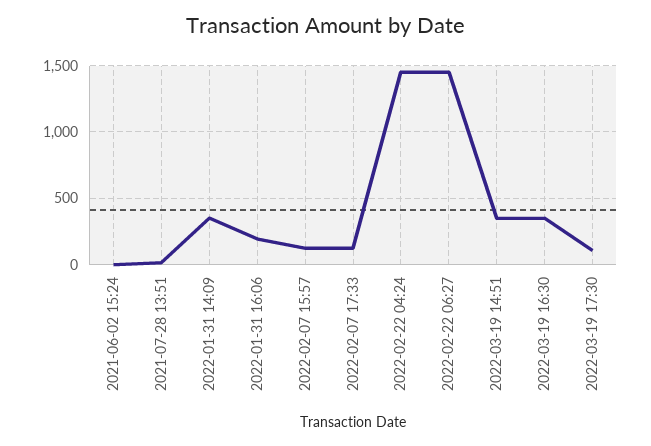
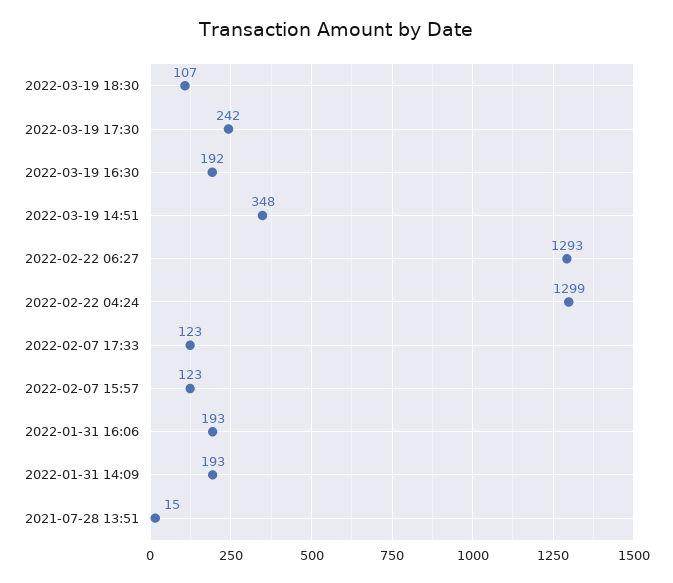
2021-06-02 15:24: 0 -> none
2022-01-31 14:09: 350 -> 193
2022-02-22 04:24: 1450 -> 1299
2022-02-22 06:27: 1450 -> 1293
2022-03-19 16:30: 350 -> 192
2022-03-19 17:30: 100 -> 242
2022-03-19 18:30: none -> 107

